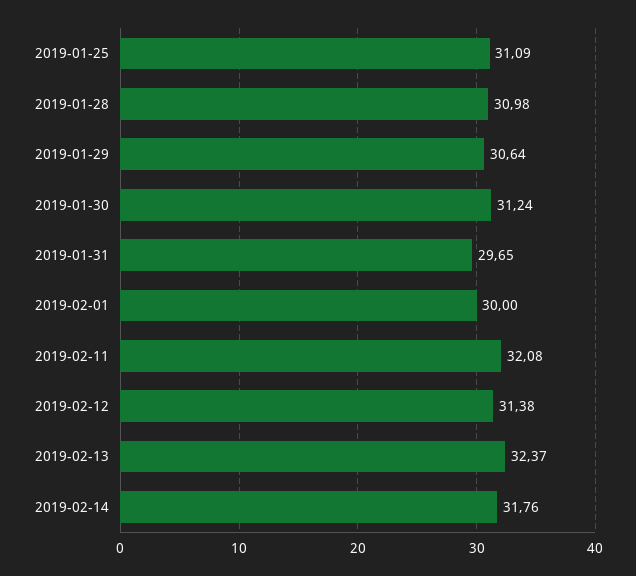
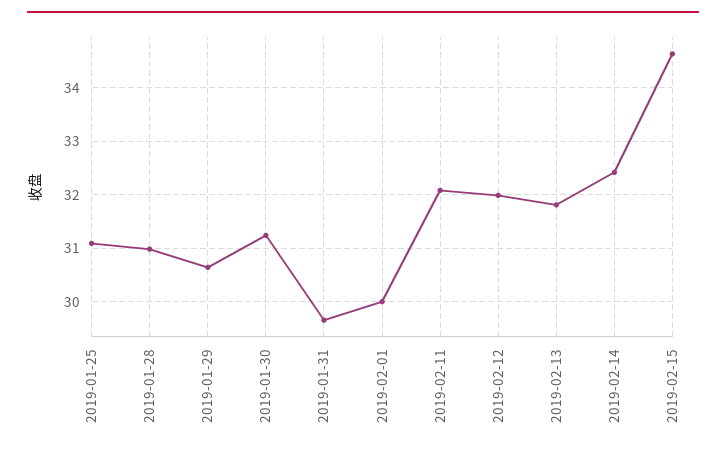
2019-02-12: 31.38 -> 32
2019-02-13: 32.37 -> 31.8
2019-02-14: 31.76 -> 32.4
2019-02-15: none -> 34.6

